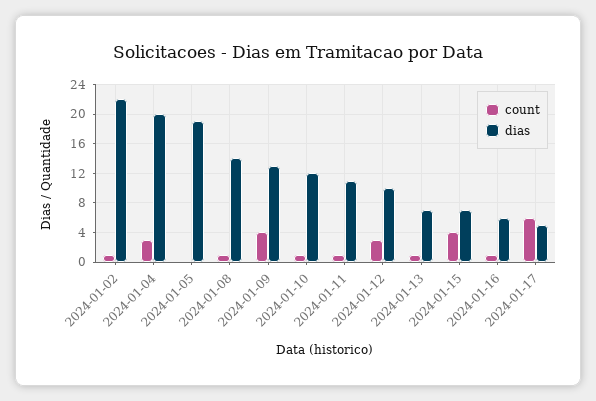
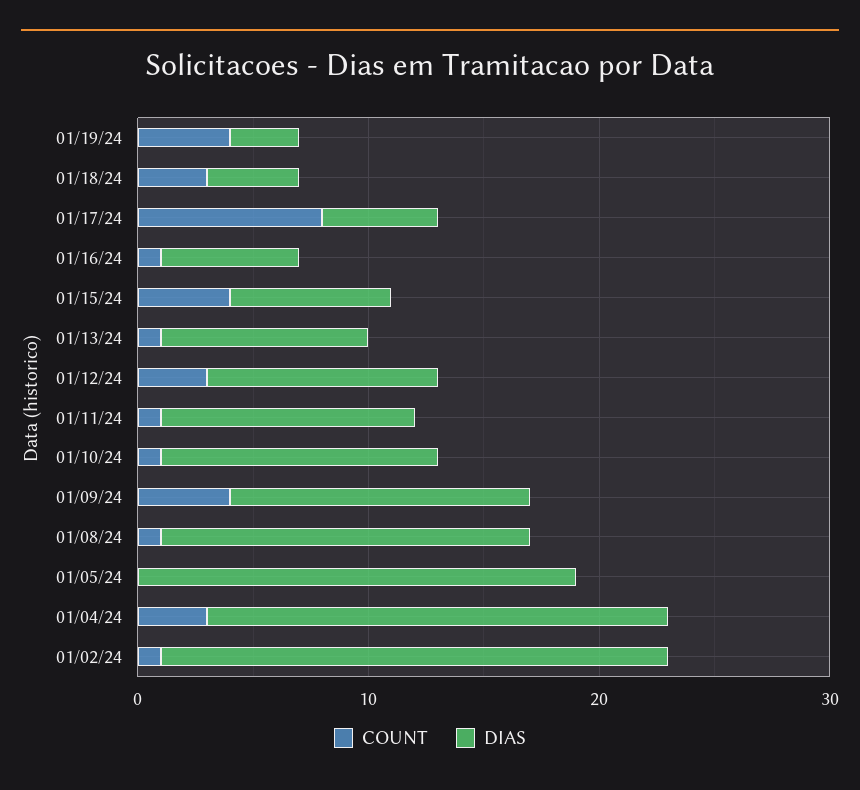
dias, 2024-01-08: 14 -> 16
dias, 2024-01-13: 7 -> 9
count, 2024-01-17: 6 -> 8
count, 01/19/24: none -> 4
dias, 01/19/24: none -> 3
count, 01/18/24: none -> 3
dias, 01/18/24: none -> 4

